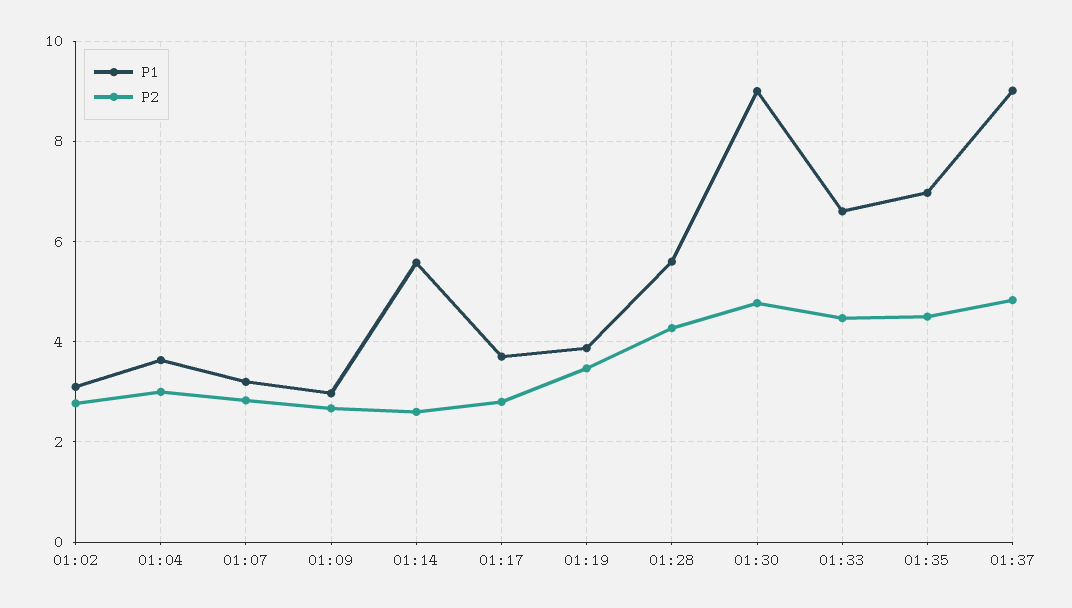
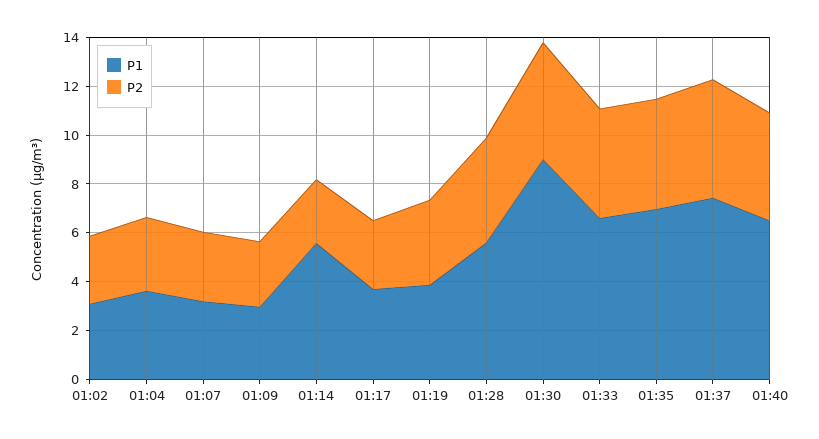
P1, 01:37: 9 -> 7.5
P1, 01:40: none -> 6.5
P2, 01:40: none -> 4.5

